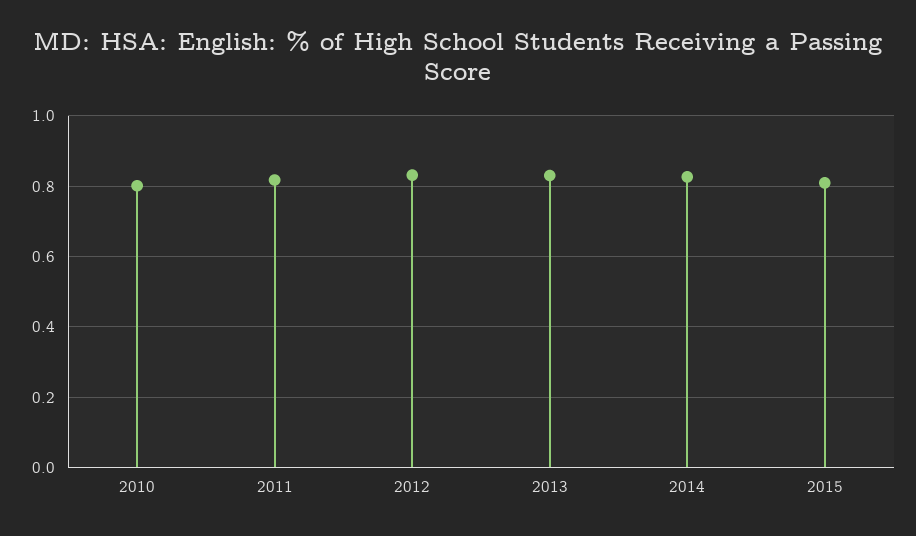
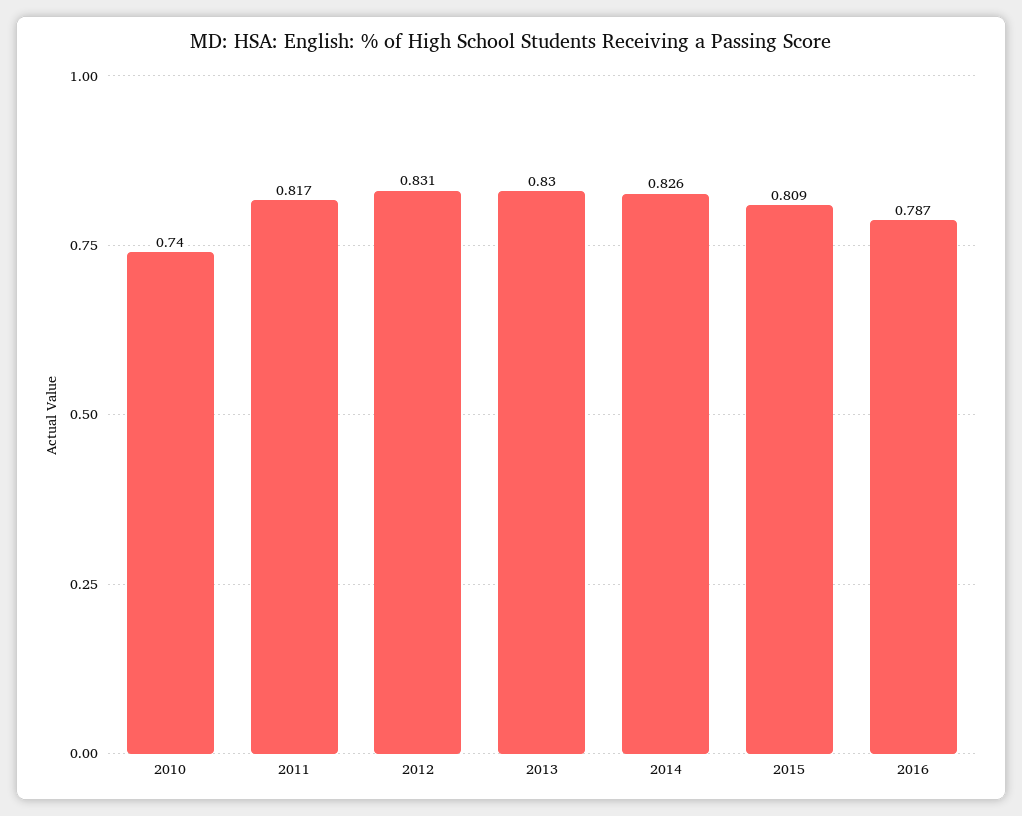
2010: 0.8 -> 0.74
2016: none -> 0.787

